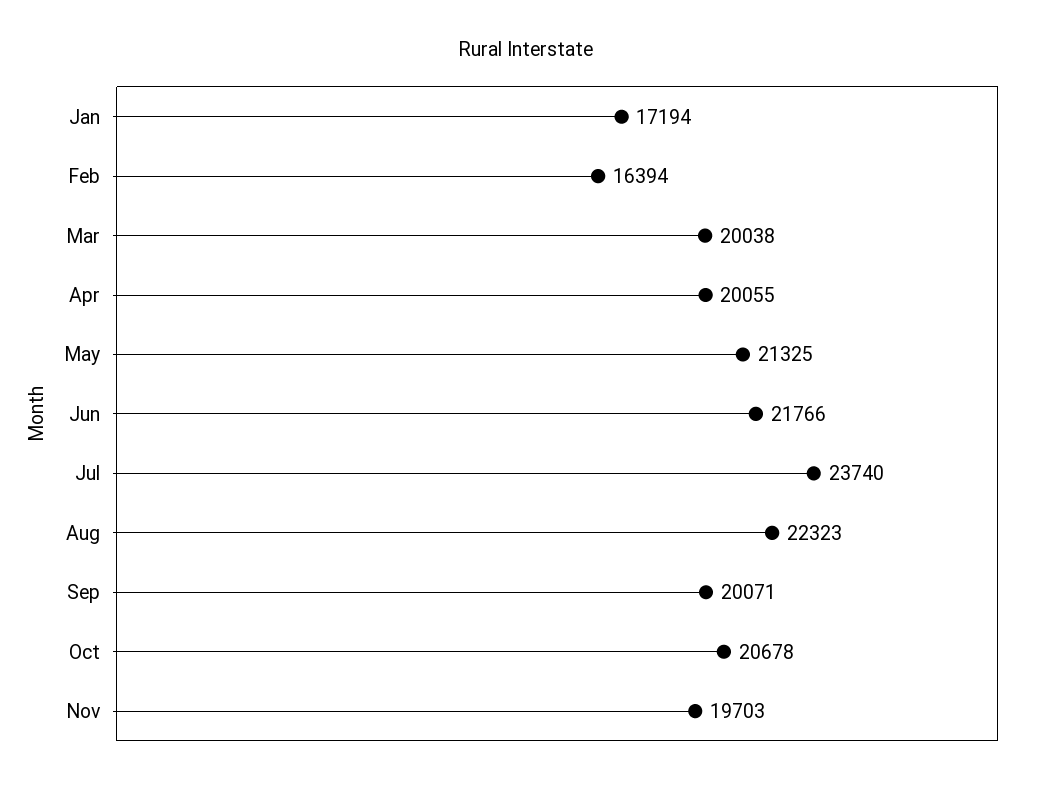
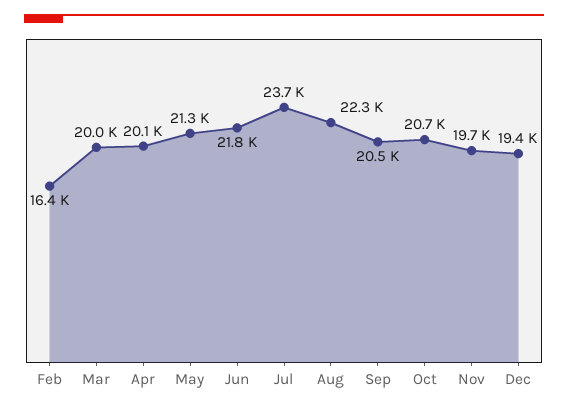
Jan: 17194 -> none
Sep: 20071 -> 20500
Dec: none -> 19400

